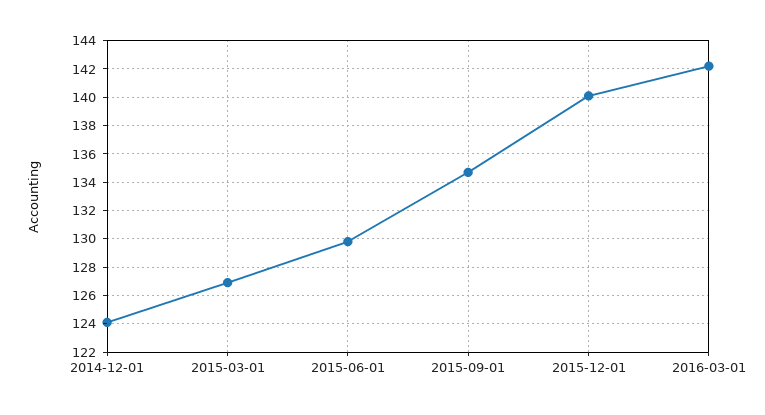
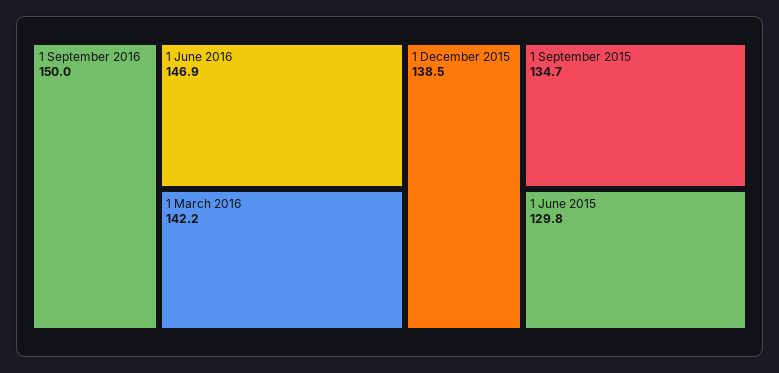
2014-12-01: 124 -> none
2015-03-01: 127 -> none
2015-12-01: 140 -> 138.5
1 September 2016: none -> 150
1 June 2016: none -> 146.9

